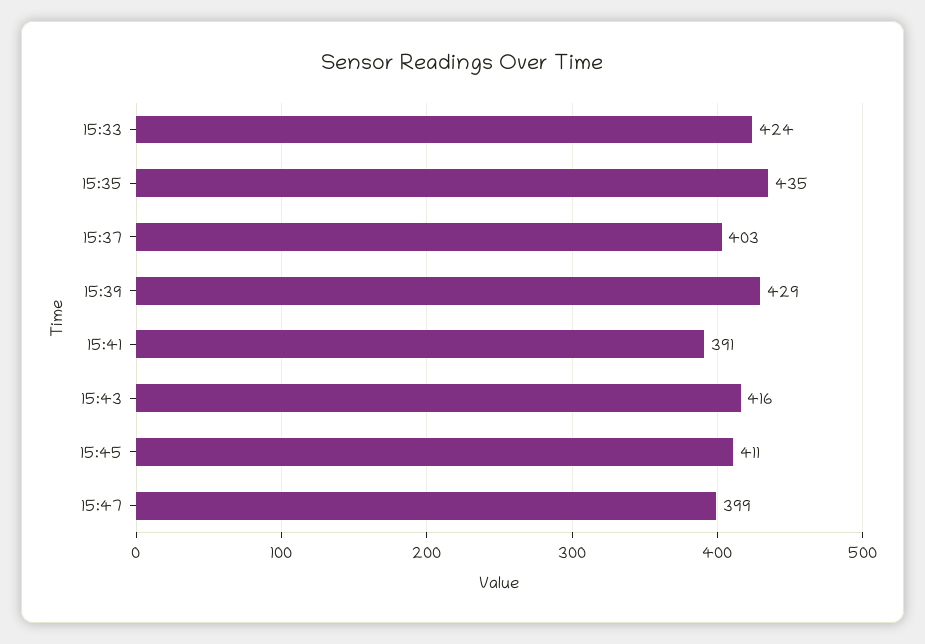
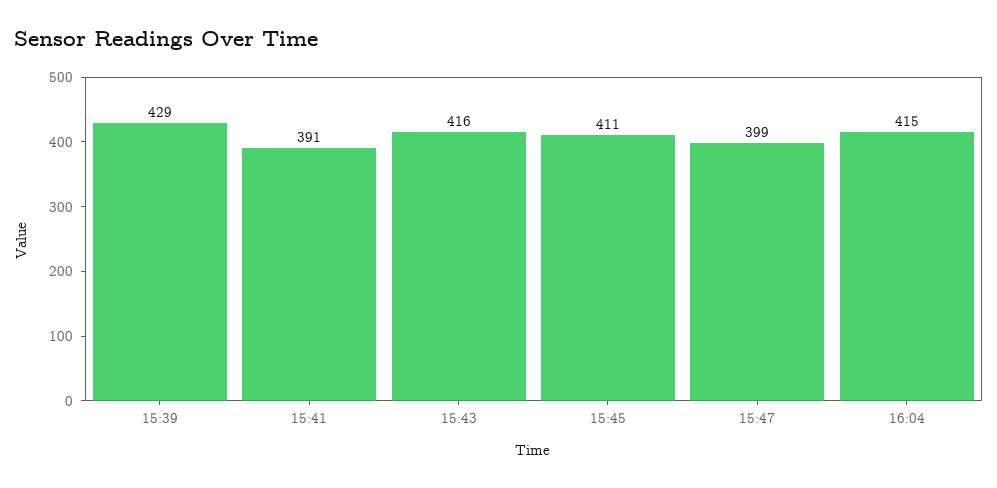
15:33: 424 -> none
15:35: 435 -> none
15:37: 403 -> none
16:04: none -> 415

